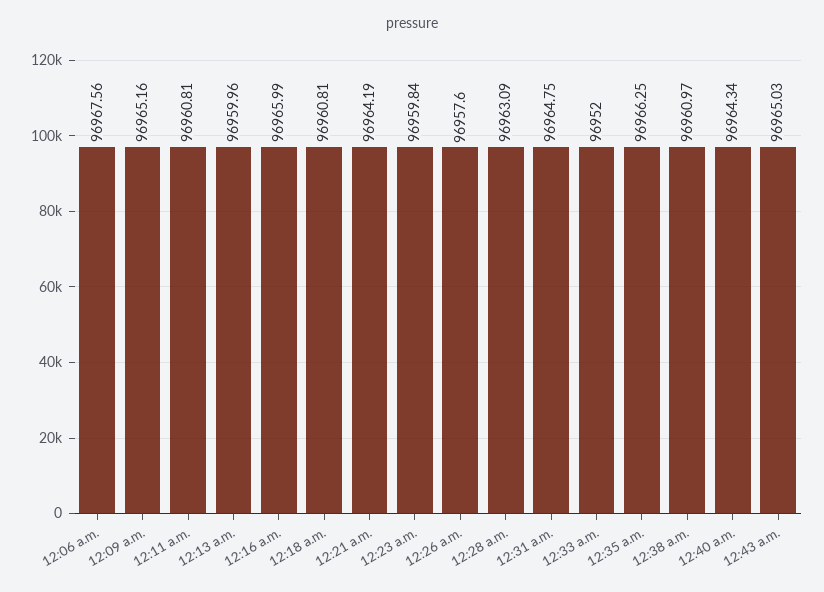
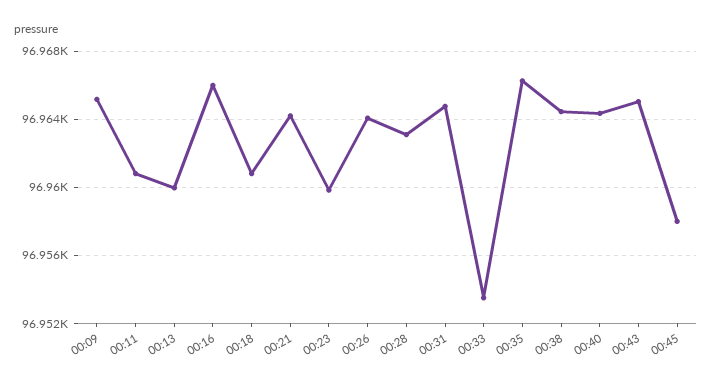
12:06 a.m.: 96967.56 -> none
12:26 a.m.: 96957.6 -> 96964
12:33 a.m.: 96952 -> 96953.5
12:38 a.m.: 96960.97 -> 96964.5
00:45: none -> 96958

